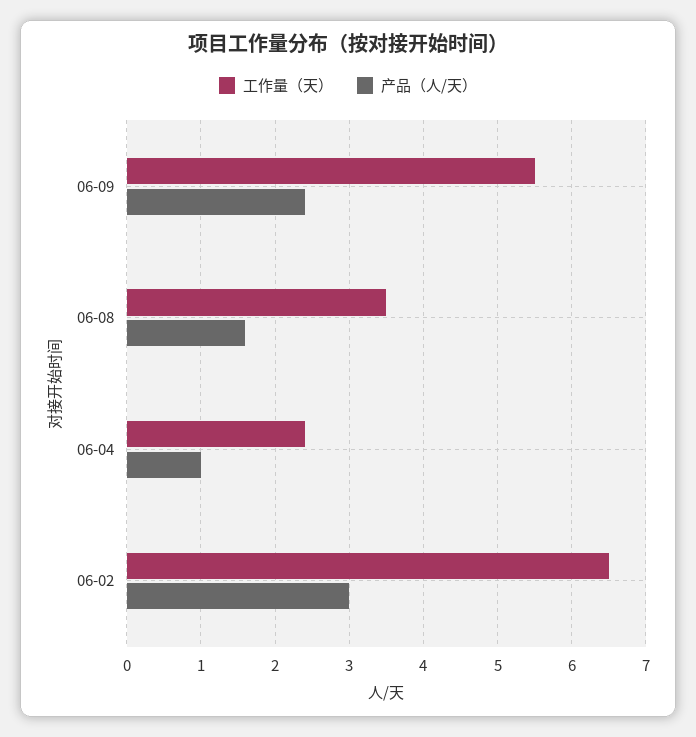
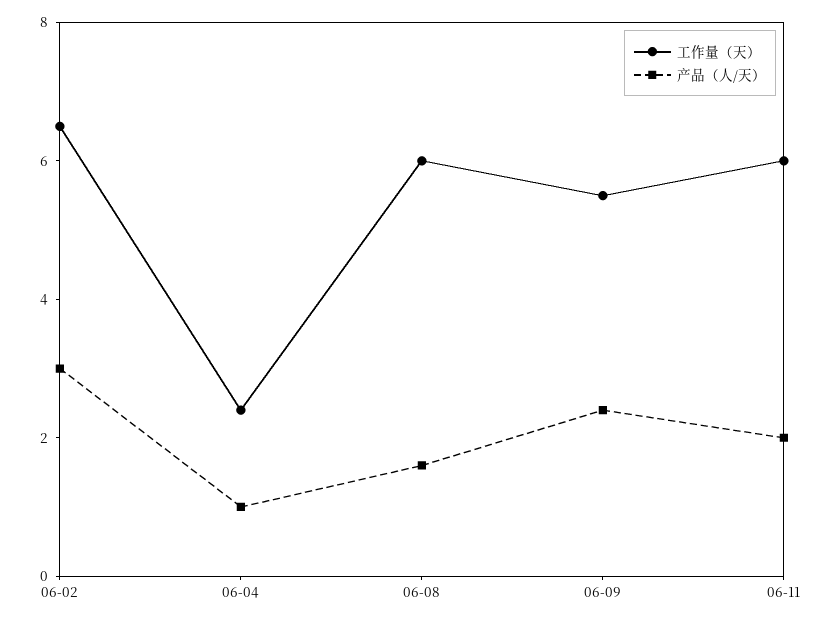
工作量（天）, 06-08: 3.5 -> 6
工作量（天）, 06-11: none -> 6
产品（人/天）, 06-11: none -> 2

